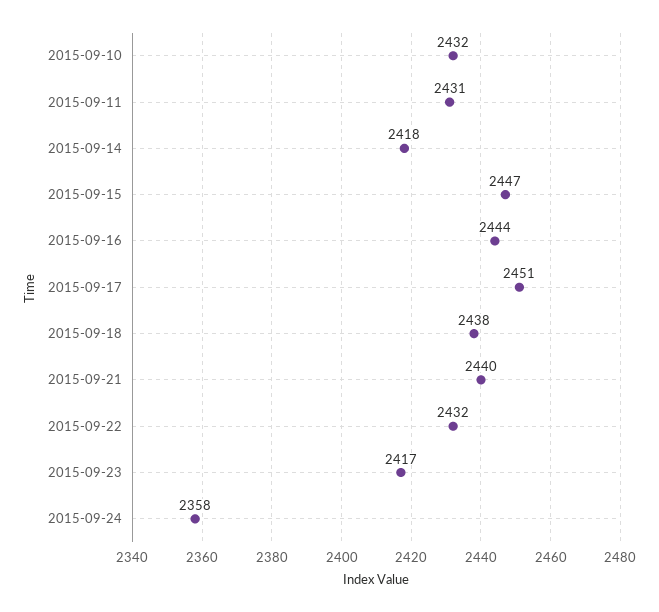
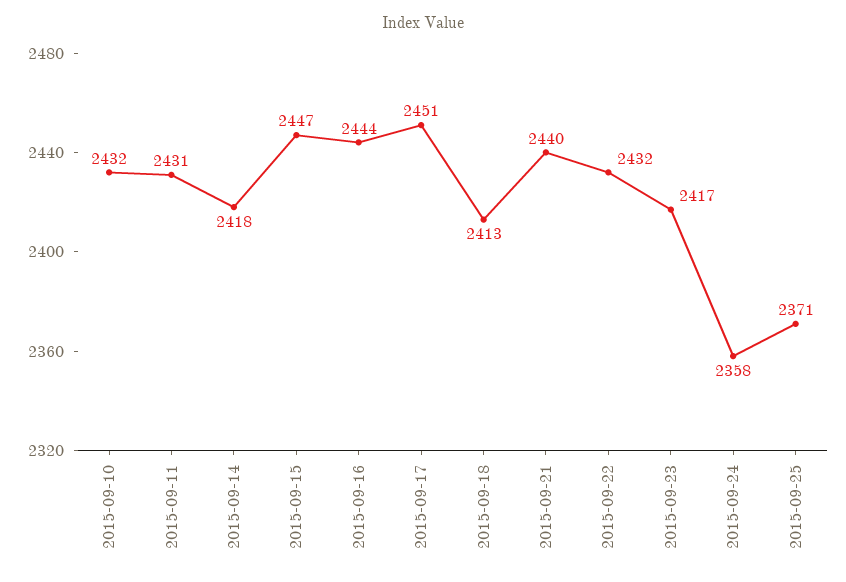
2015-09-18: 2438 -> 2413
2015-09-25: none -> 2371

